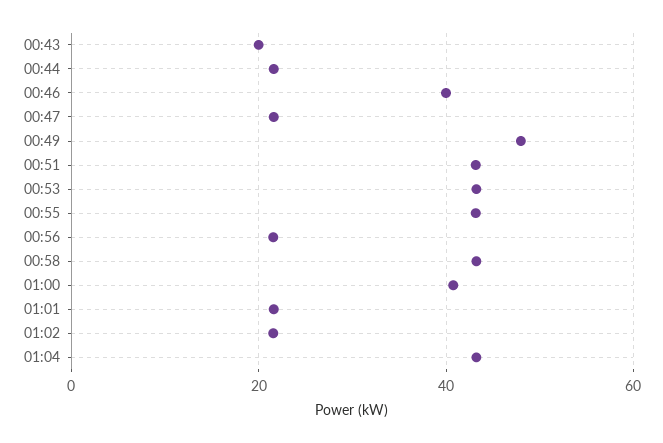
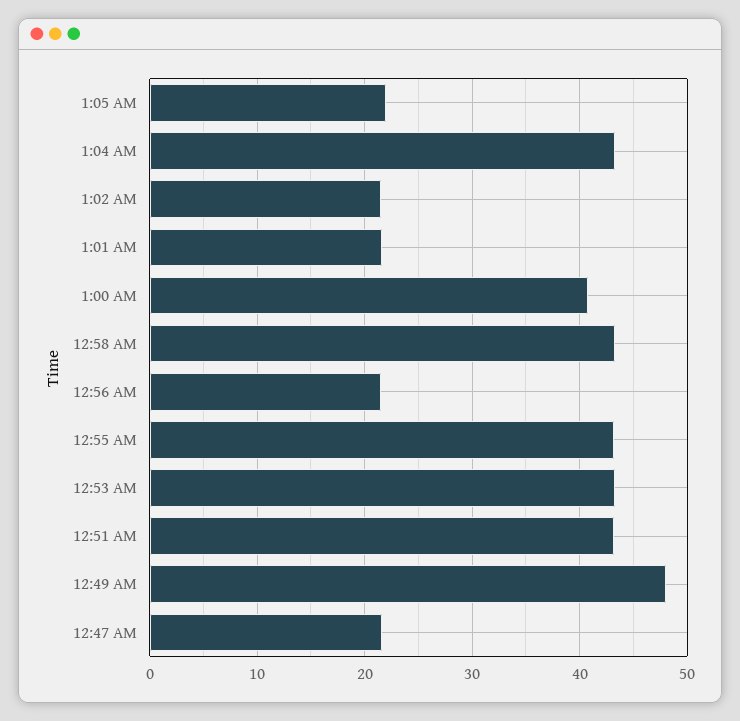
00:43: 20 -> none
00:44: 22 -> none
00:46: 40 -> none
1:05 AM: none -> 22

